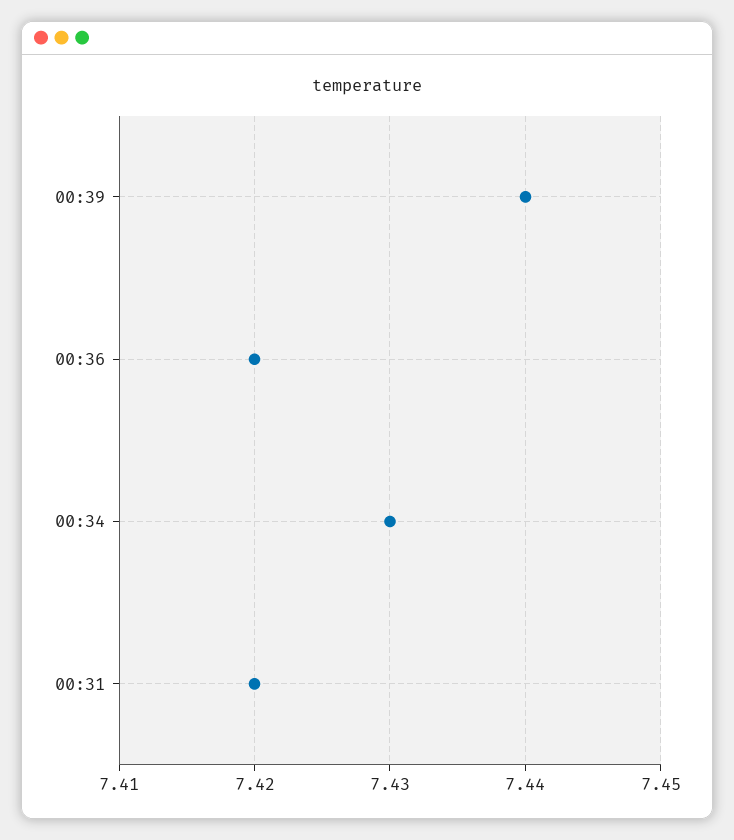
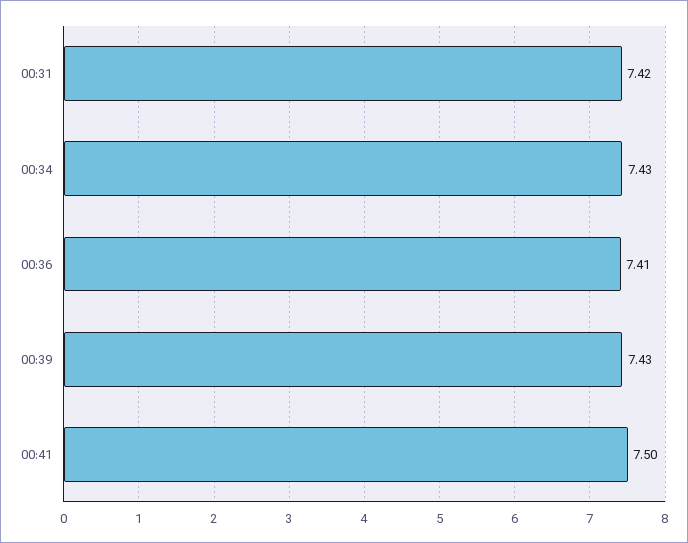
00:39: 7.44 -> 7.43
00:36: 7.42 -> 7.41
00:41: none -> 7.5

